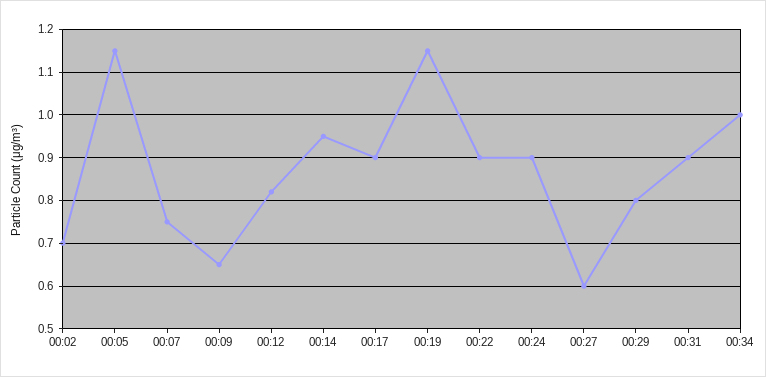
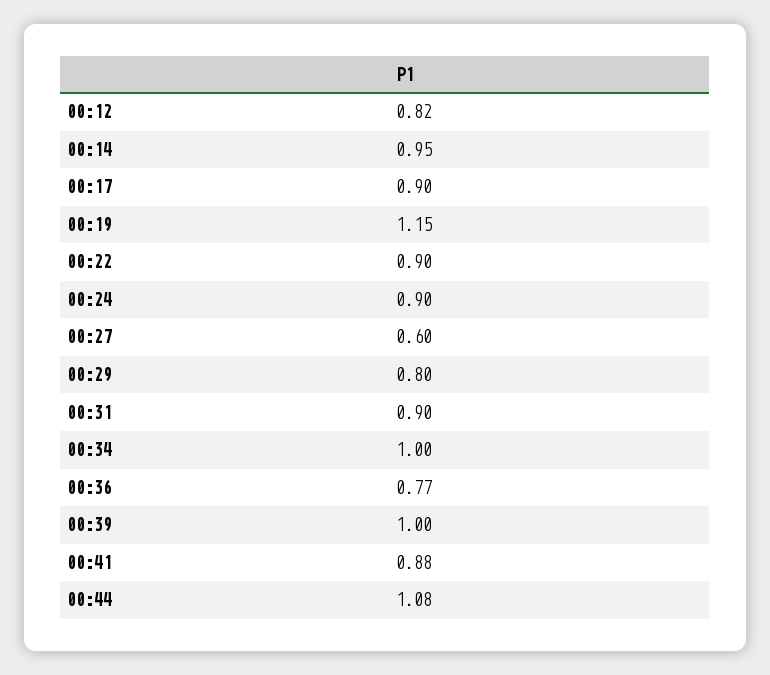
00:02: 0.7 -> none
00:05: 1.15 -> none
00:07: 0.75 -> none
00:09: 0.65 -> none
00:36: none -> 0.77
00:39: none -> 1
00:41: none -> 0.88
00:44: none -> 1.08

